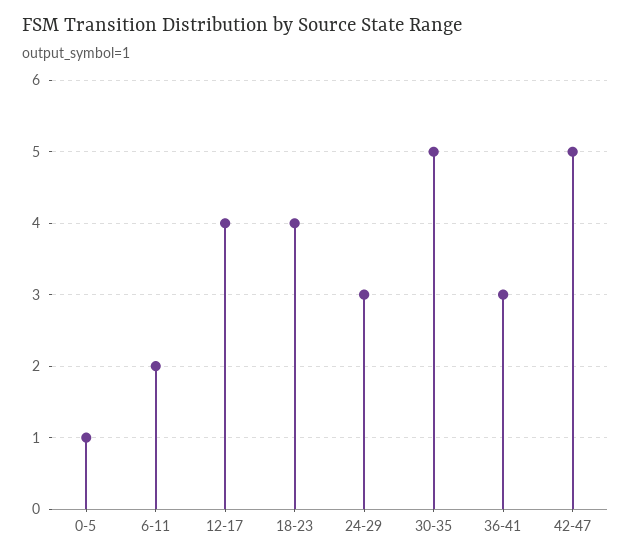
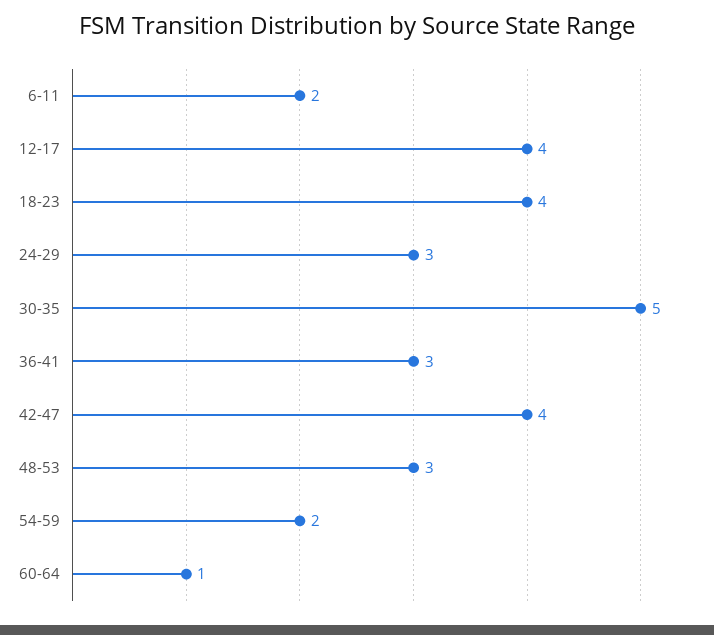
0-5: 1 -> none
42-47: 5 -> 4
48-53: none -> 3
54-59: none -> 2
60-64: none -> 1

